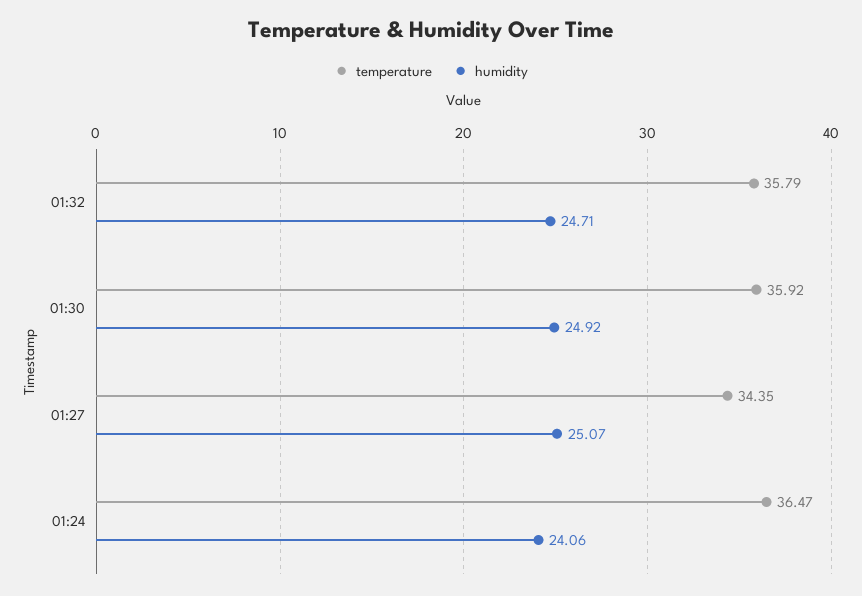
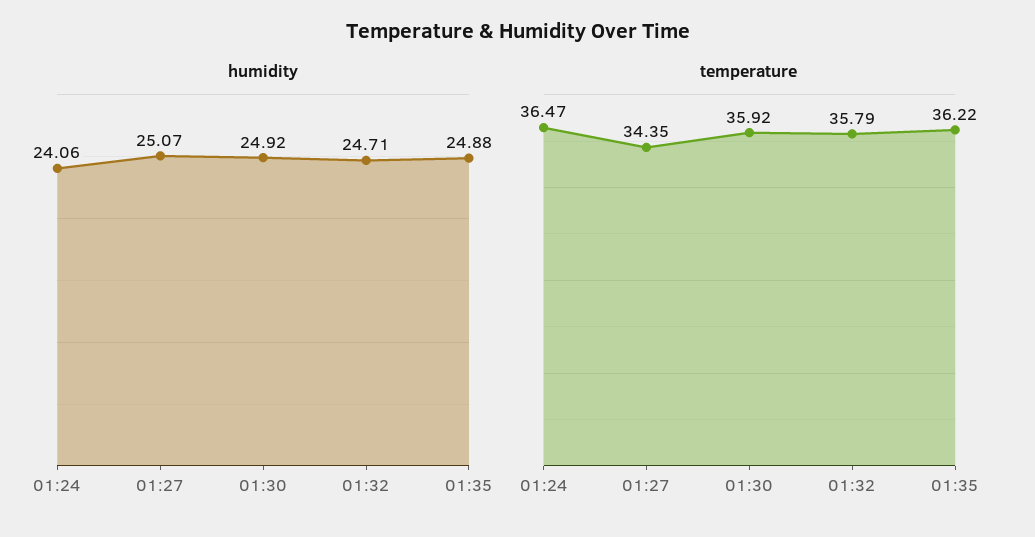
humidity, 01:35: none -> 24.88
temperature, 01:35: none -> 36.22

